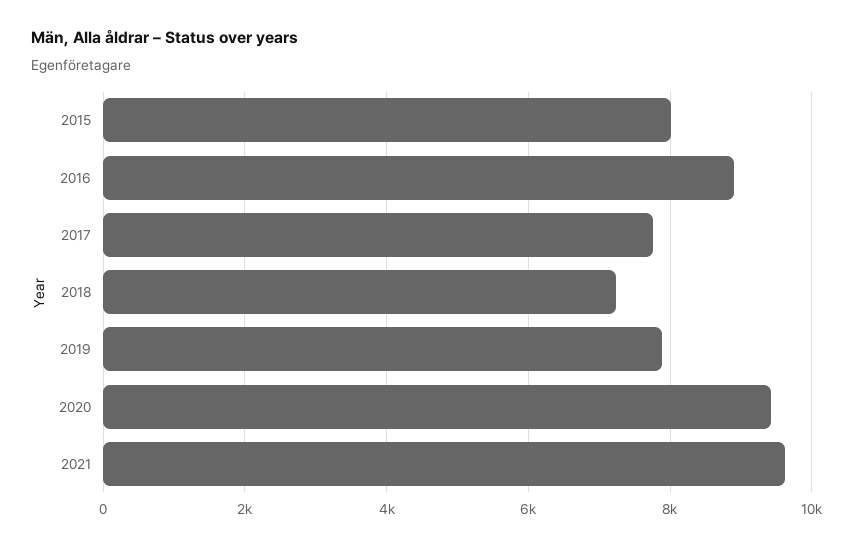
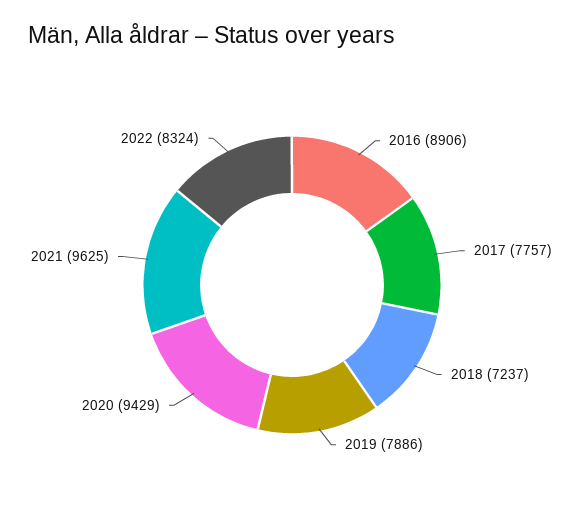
2015: 8000 -> none
2022: none -> 8324

